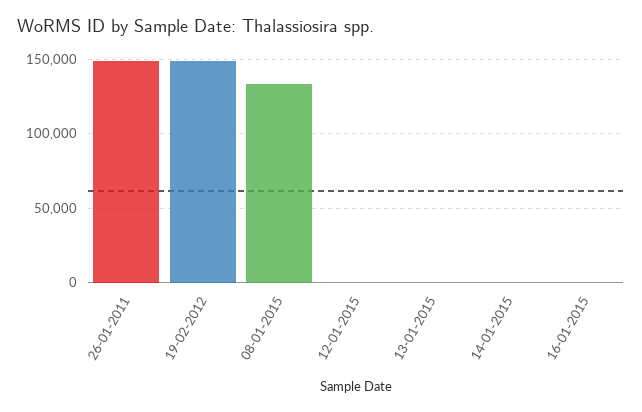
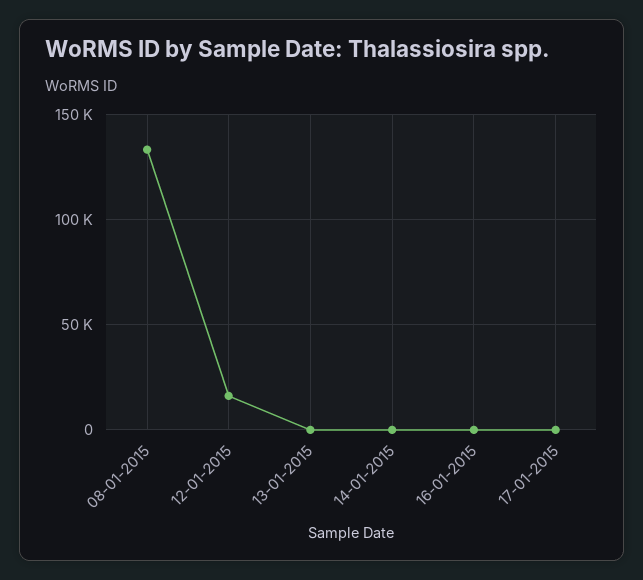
26-01-2011: 150000 -> none
19-02-2012: 150000 -> none
12-01-2015: 0 -> 15000
17-01-2015: none -> 0

